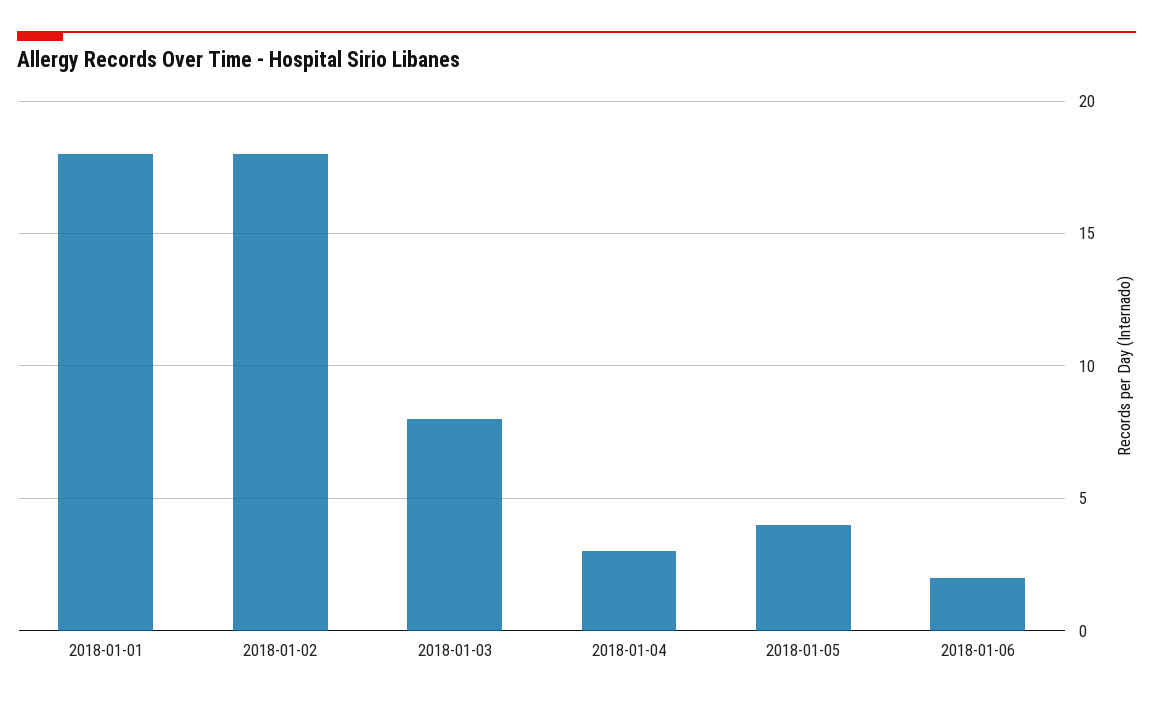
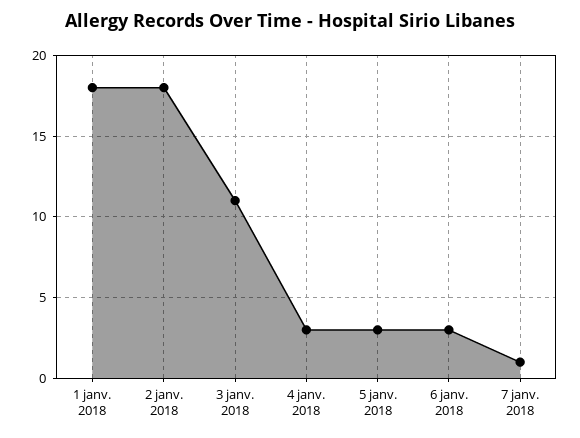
2018-01-03: 8 -> 11
2018-01-05: 4 -> 3
2018-01-06: 2 -> 3
7 janv. 2018: none -> 1

